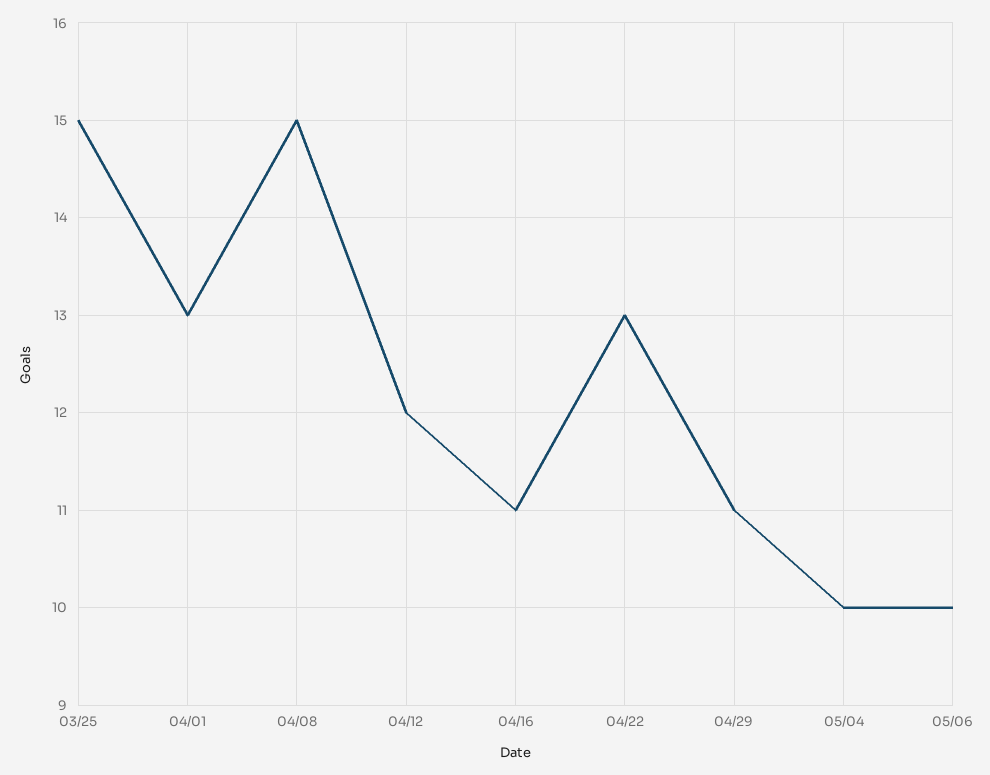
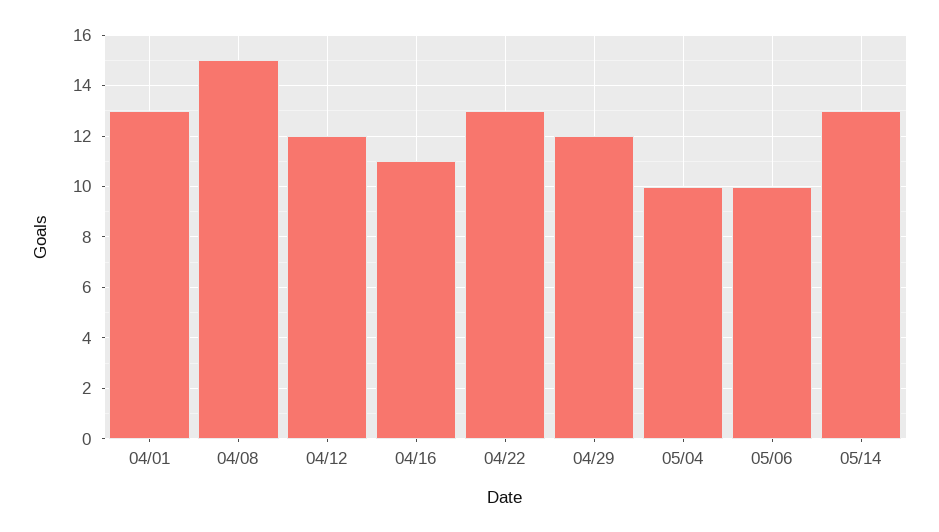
03/25: 15 -> none
04/29: 11 -> 12
05/14: none -> 13

